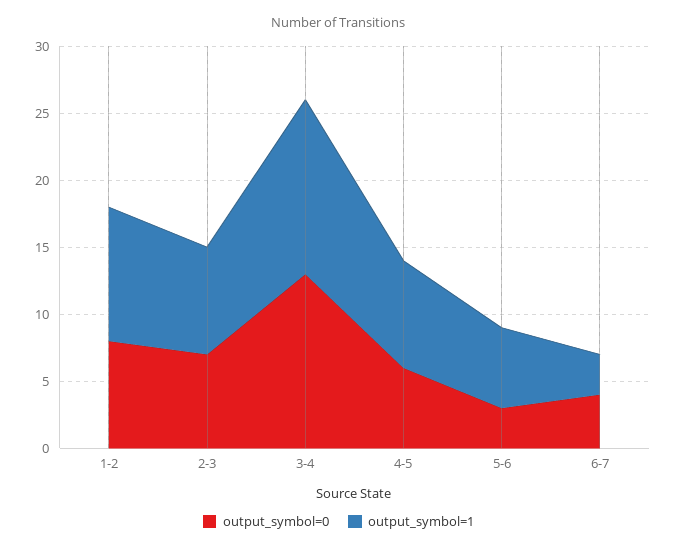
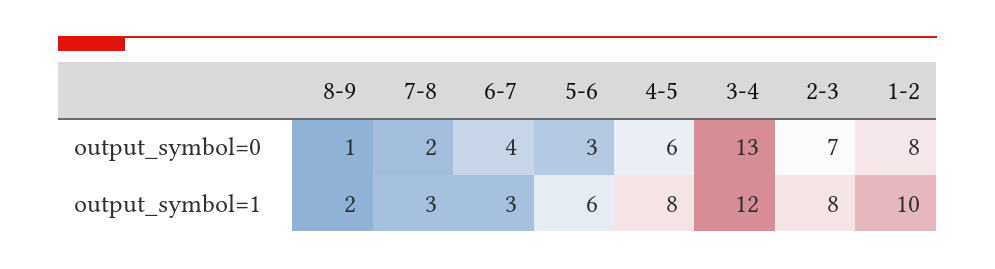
output_symbol=1, 3-4: 13 -> 12
output_symbol=0, 8-9: none -> 1
output_symbol=0, 7-8: none -> 2
output_symbol=1, 8-9: none -> 2
output_symbol=1, 7-8: none -> 3

